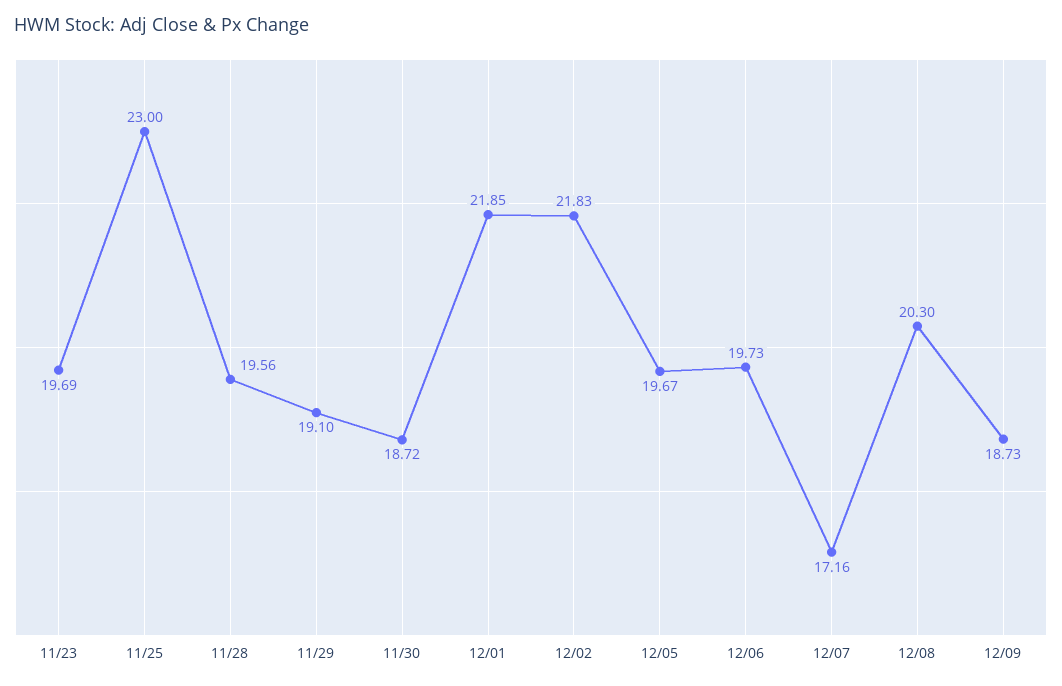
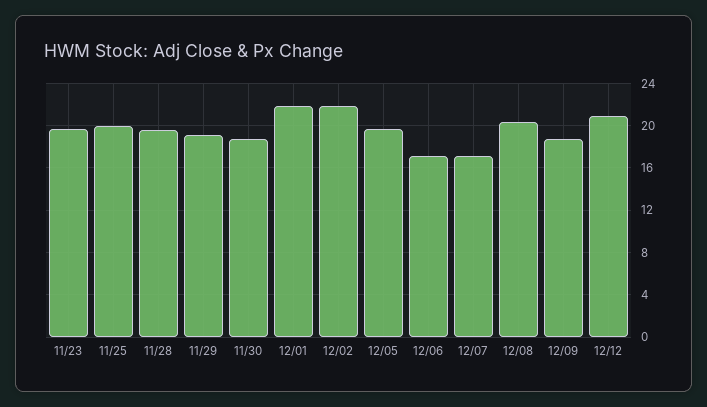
11/25: 23 -> 20
12/06: 19.73 -> 17
12/12: none -> 21

